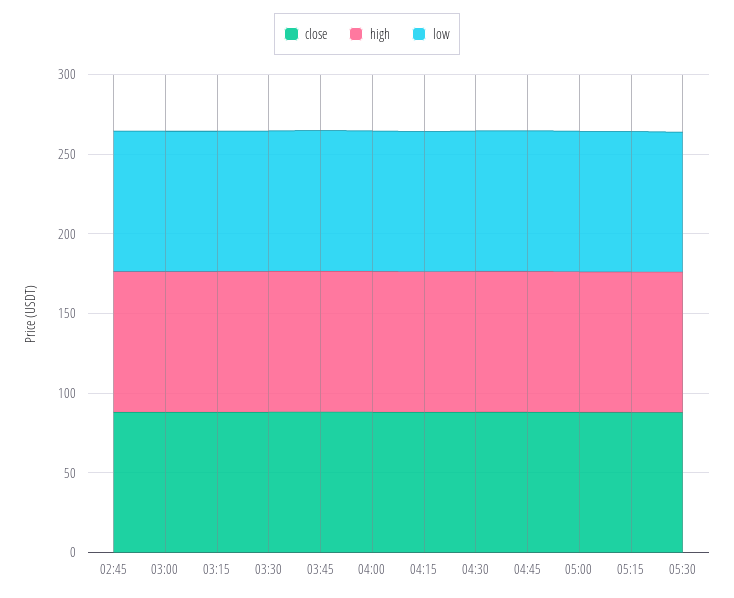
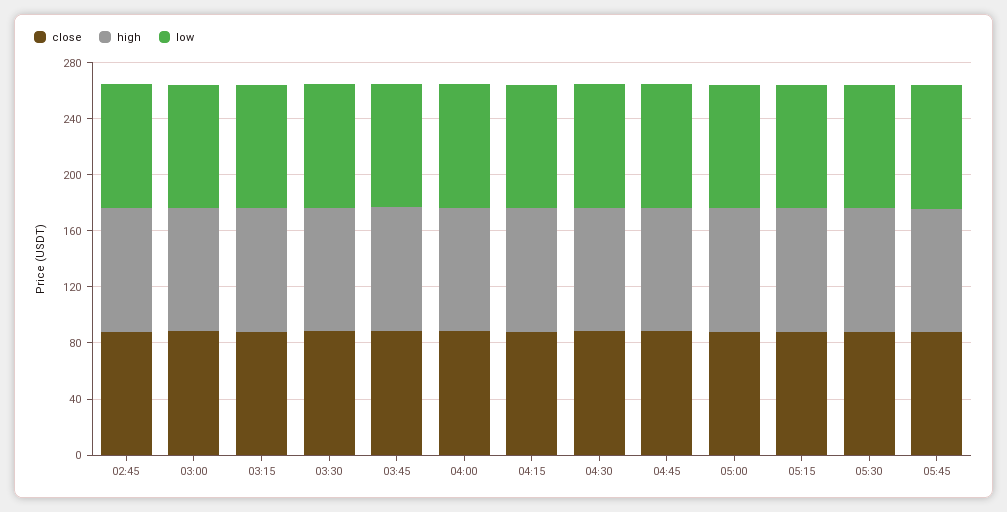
close, 05:45: none -> 90
high, 05:45: none -> 90
low, 05:45: none -> 90

